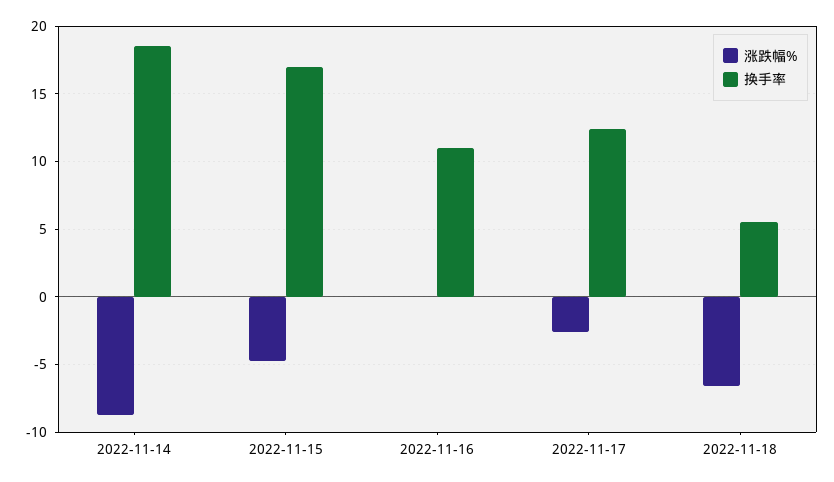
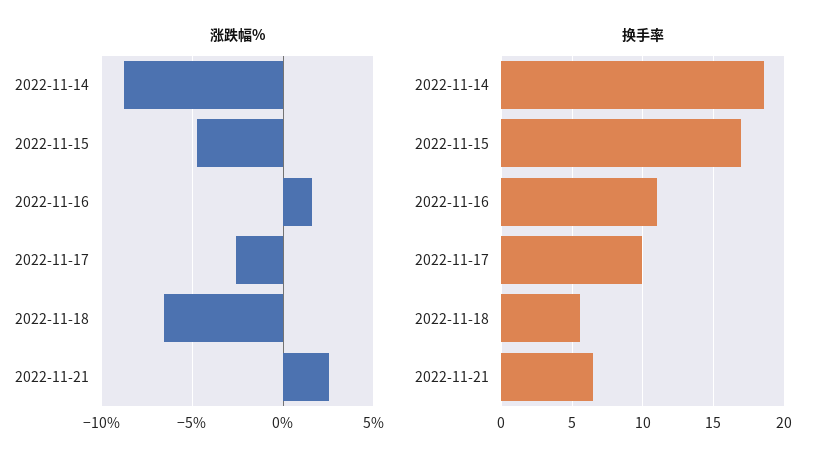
涨跌幅%, 2022-11-16: 0 -> 1.5
换手率, 2022-11-17: 12.5 -> 10
涨跌幅%, 2022-11-21: none -> 2.5
换手率, 2022-11-21: none -> 6.5

